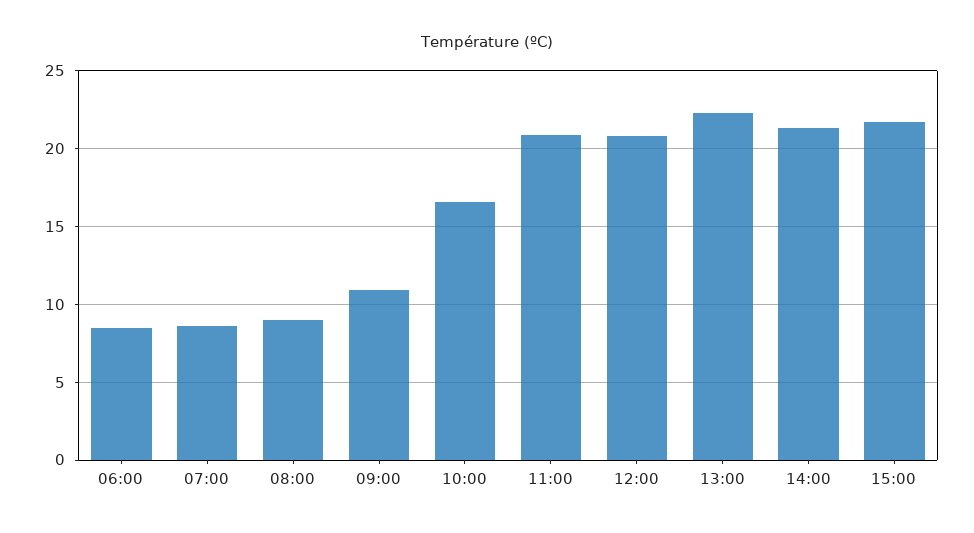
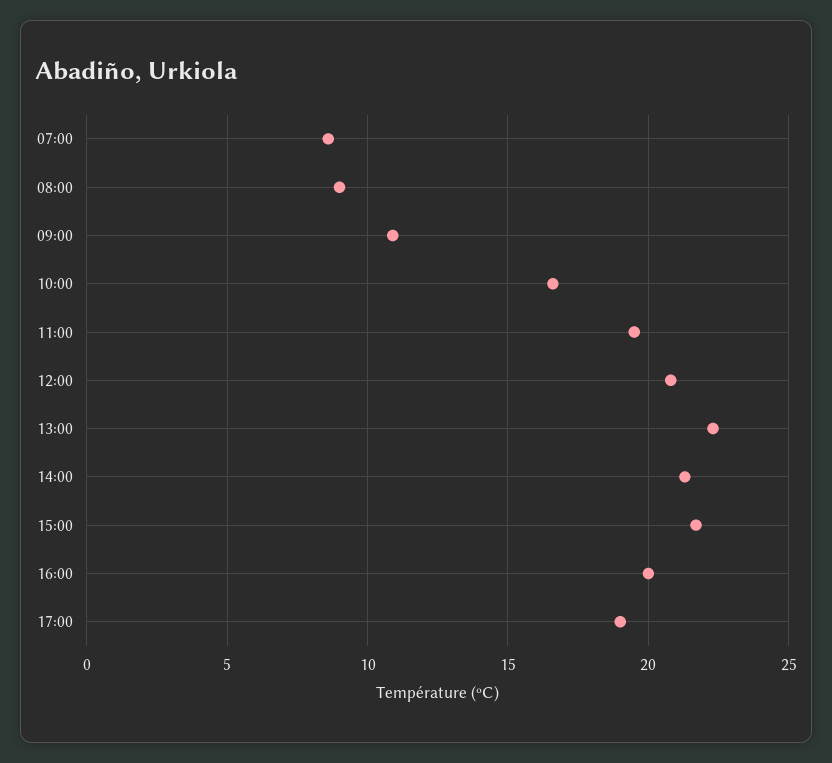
06:00: 8.5 -> none
11:00: 21 -> 19.5
16:00: none -> 20
17:00: none -> 19

